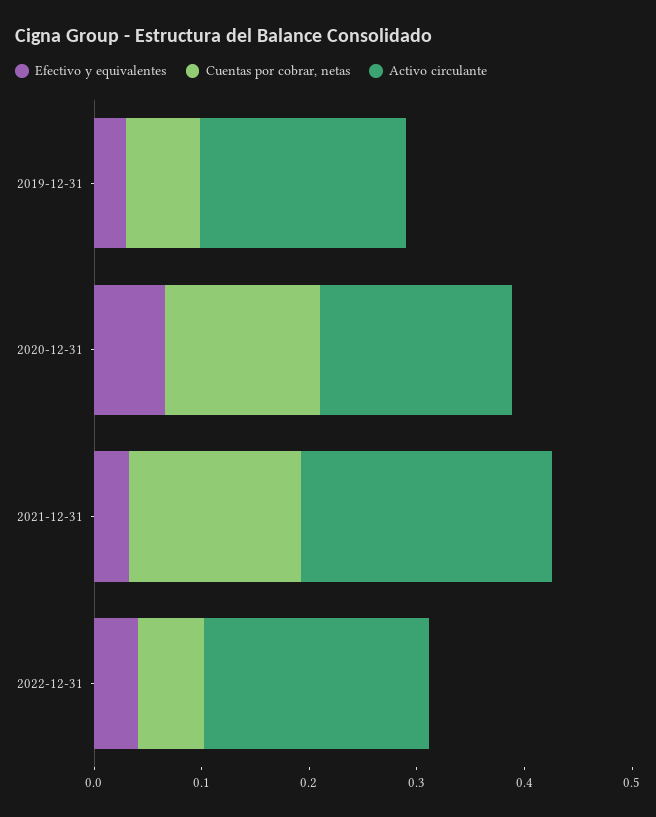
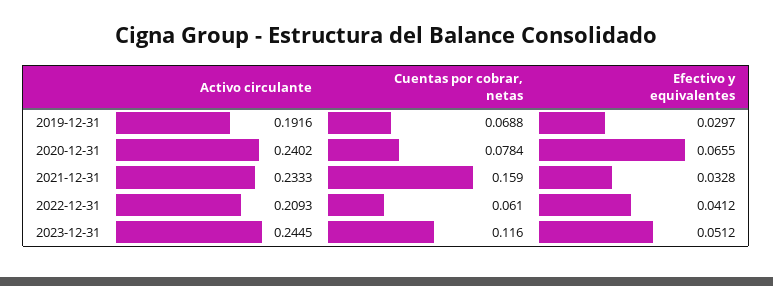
Cuentas por cobrar, netas, 2020-12-31: 0.14 -> 0.0784
Activo circulante, 2020-12-31: 0.18 -> 0.2402
Activo circulante, 2023-12-31: none -> 0.2445
Cuentas por cobrar, netas, 2023-12-31: none -> 0.116
Efectivo y equivalentes, 2023-12-31: none -> 0.0512

